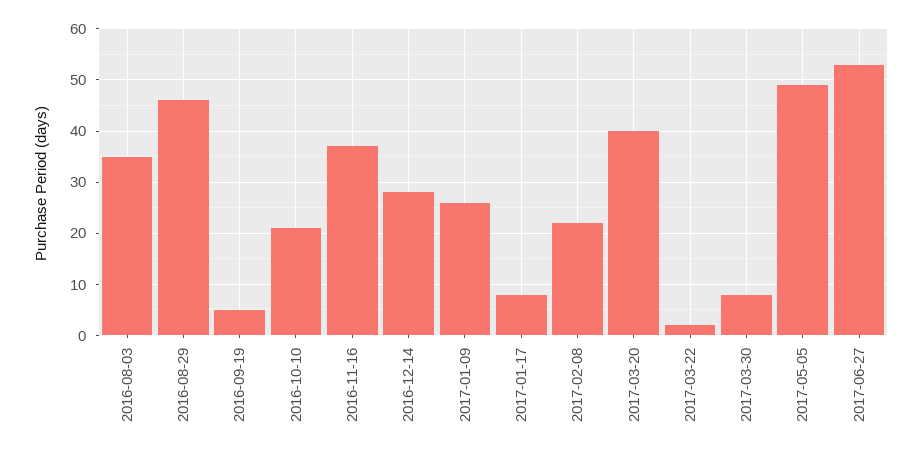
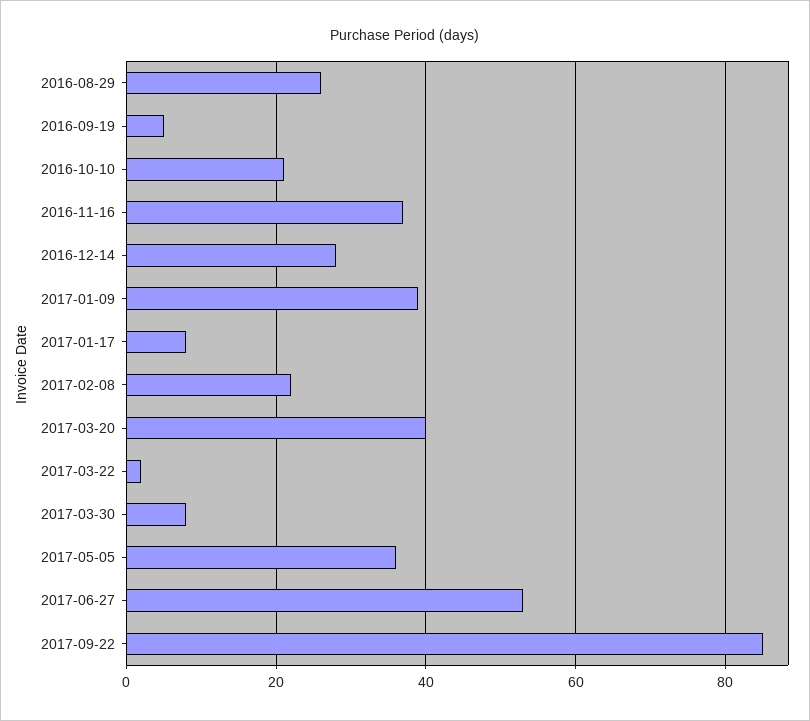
2016-08-03: 35 -> none
2016-08-29: 45 -> 25
2017-01-09: 25 -> 40
2017-05-05: 50 -> 35
2017-09-22: none -> 85

